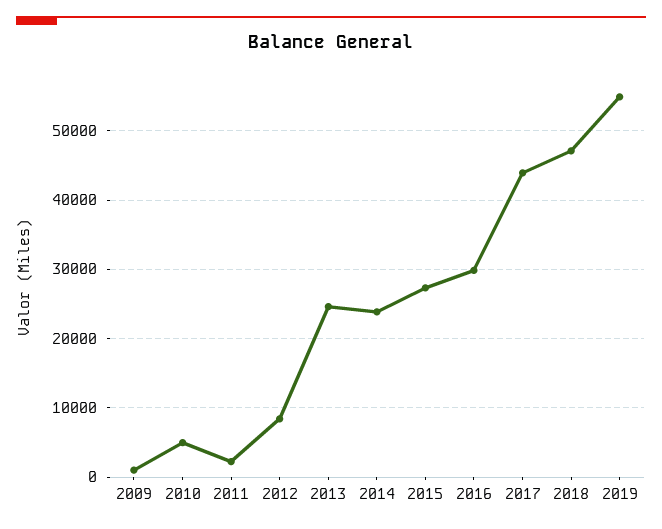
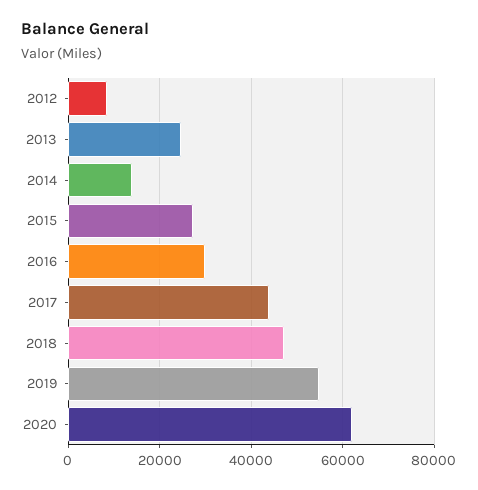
2009: 1000 -> none
2010: 5000 -> none
2011: 2000 -> none
2014: 24000 -> 14000
2020: none -> 62000

